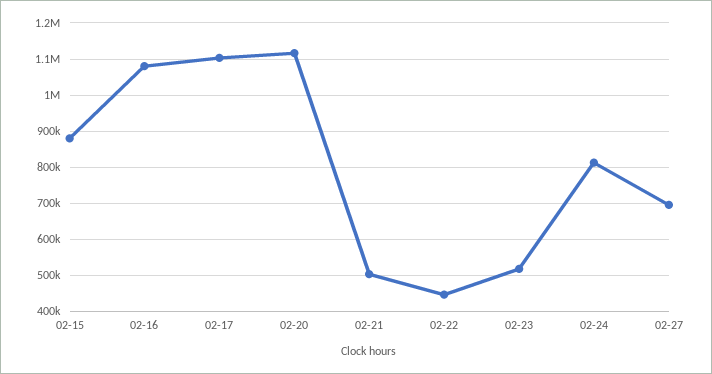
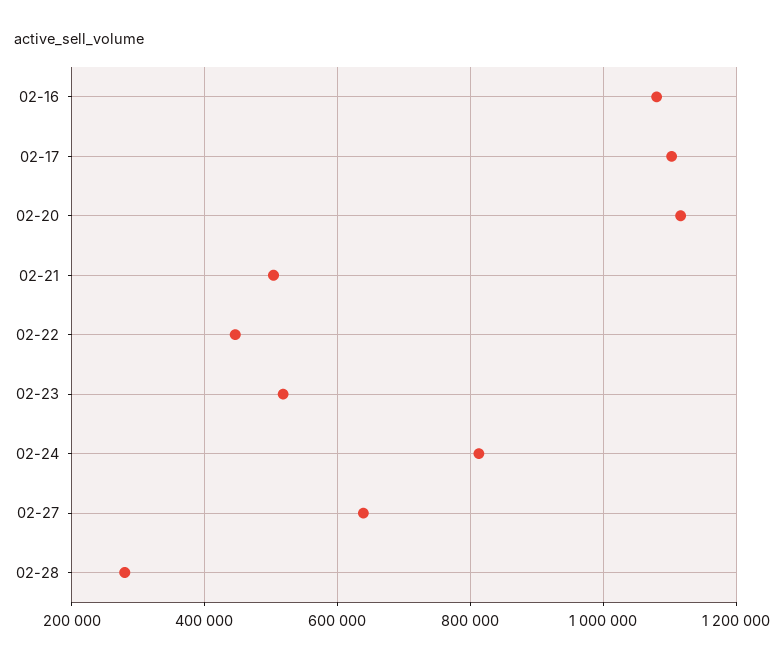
02-15: 880000 -> none
02-27: 700000 -> 640000
02-28: none -> 280000

